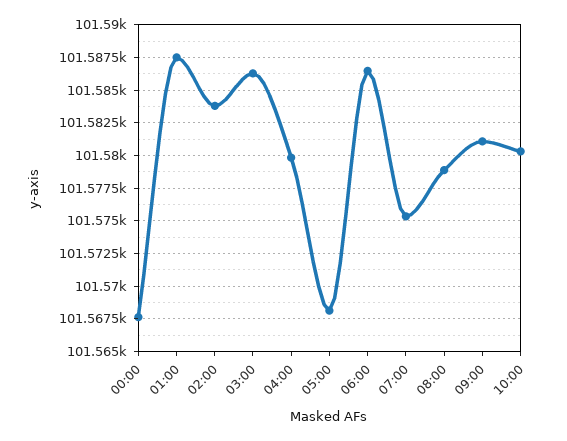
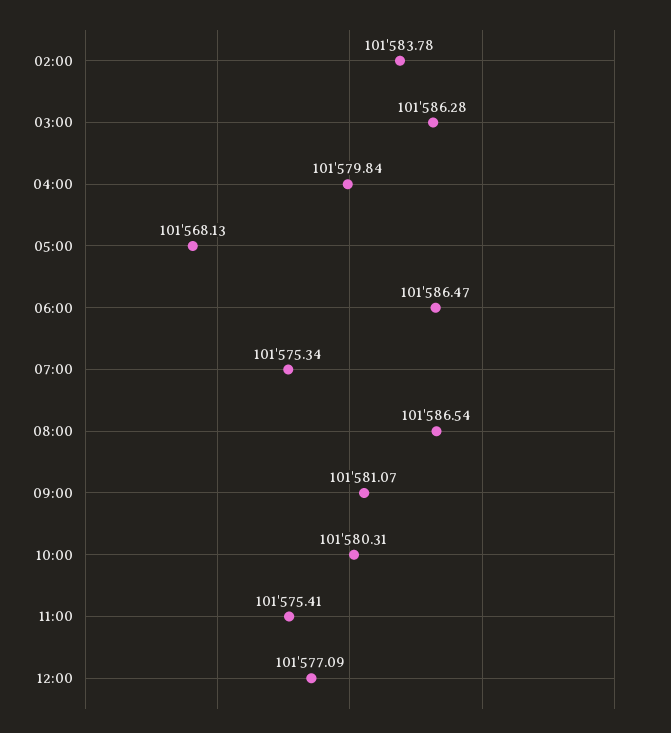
00:00: 101567.5 -> none
01:00: 101587.5 -> none
08:00: 101579 -> 101586.54
11:00: none -> 101575.41
12:00: none -> 101577.09

